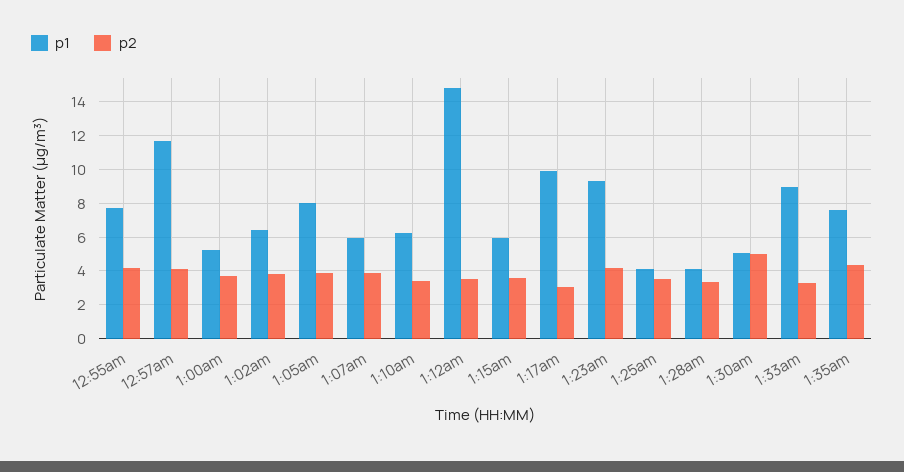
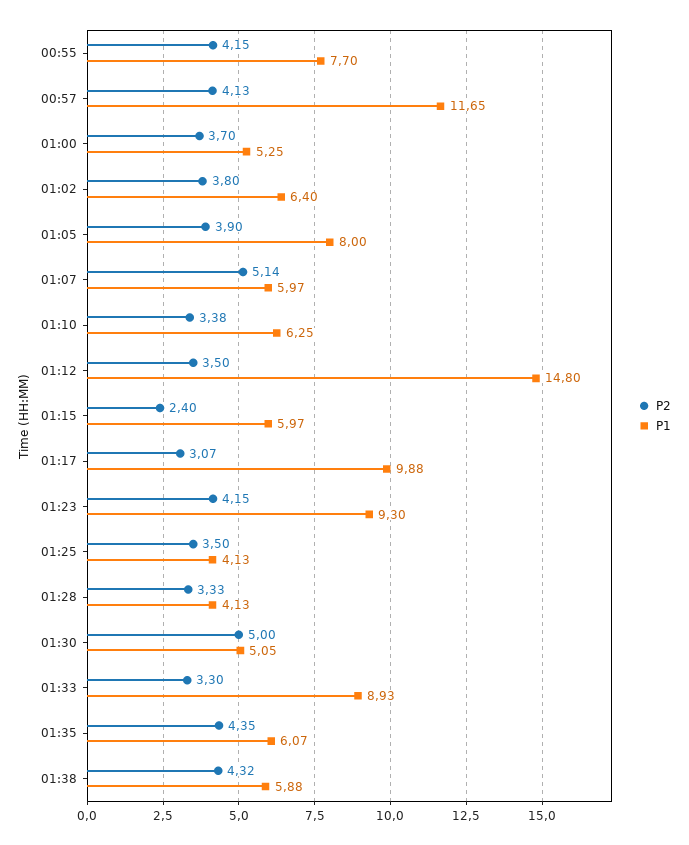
p2, 1:07am: 4 -> 5.14
p2, 1:15am: 3.5 -> 2.4
p1, 1:35am: 7.5 -> 6.07
p2, 01:38: none -> 4.32
p1, 01:38: none -> 5.88

